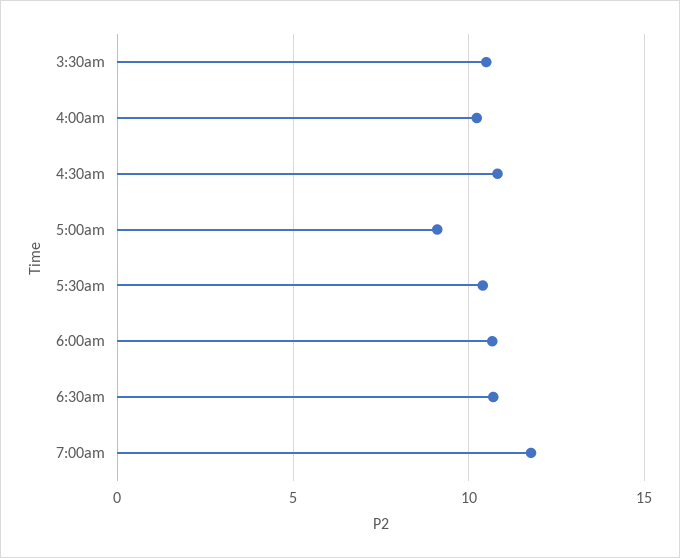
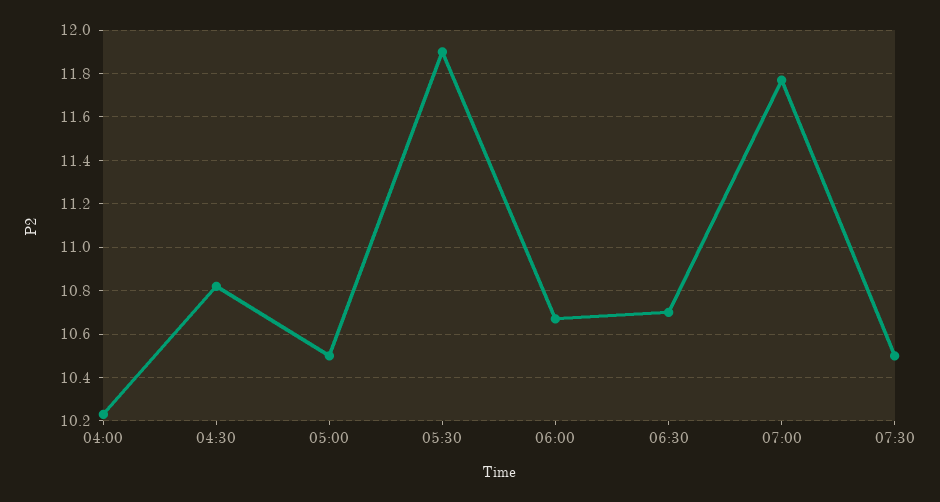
3:30am: 10.5 -> none
5:00am: 9 -> 10.5
5:30am: 10.5 -> 11.9
07:30: none -> 10.5

